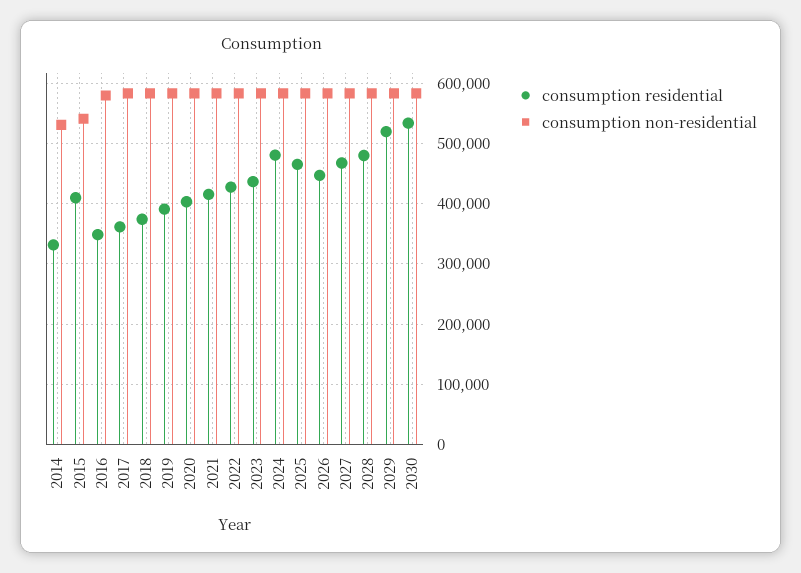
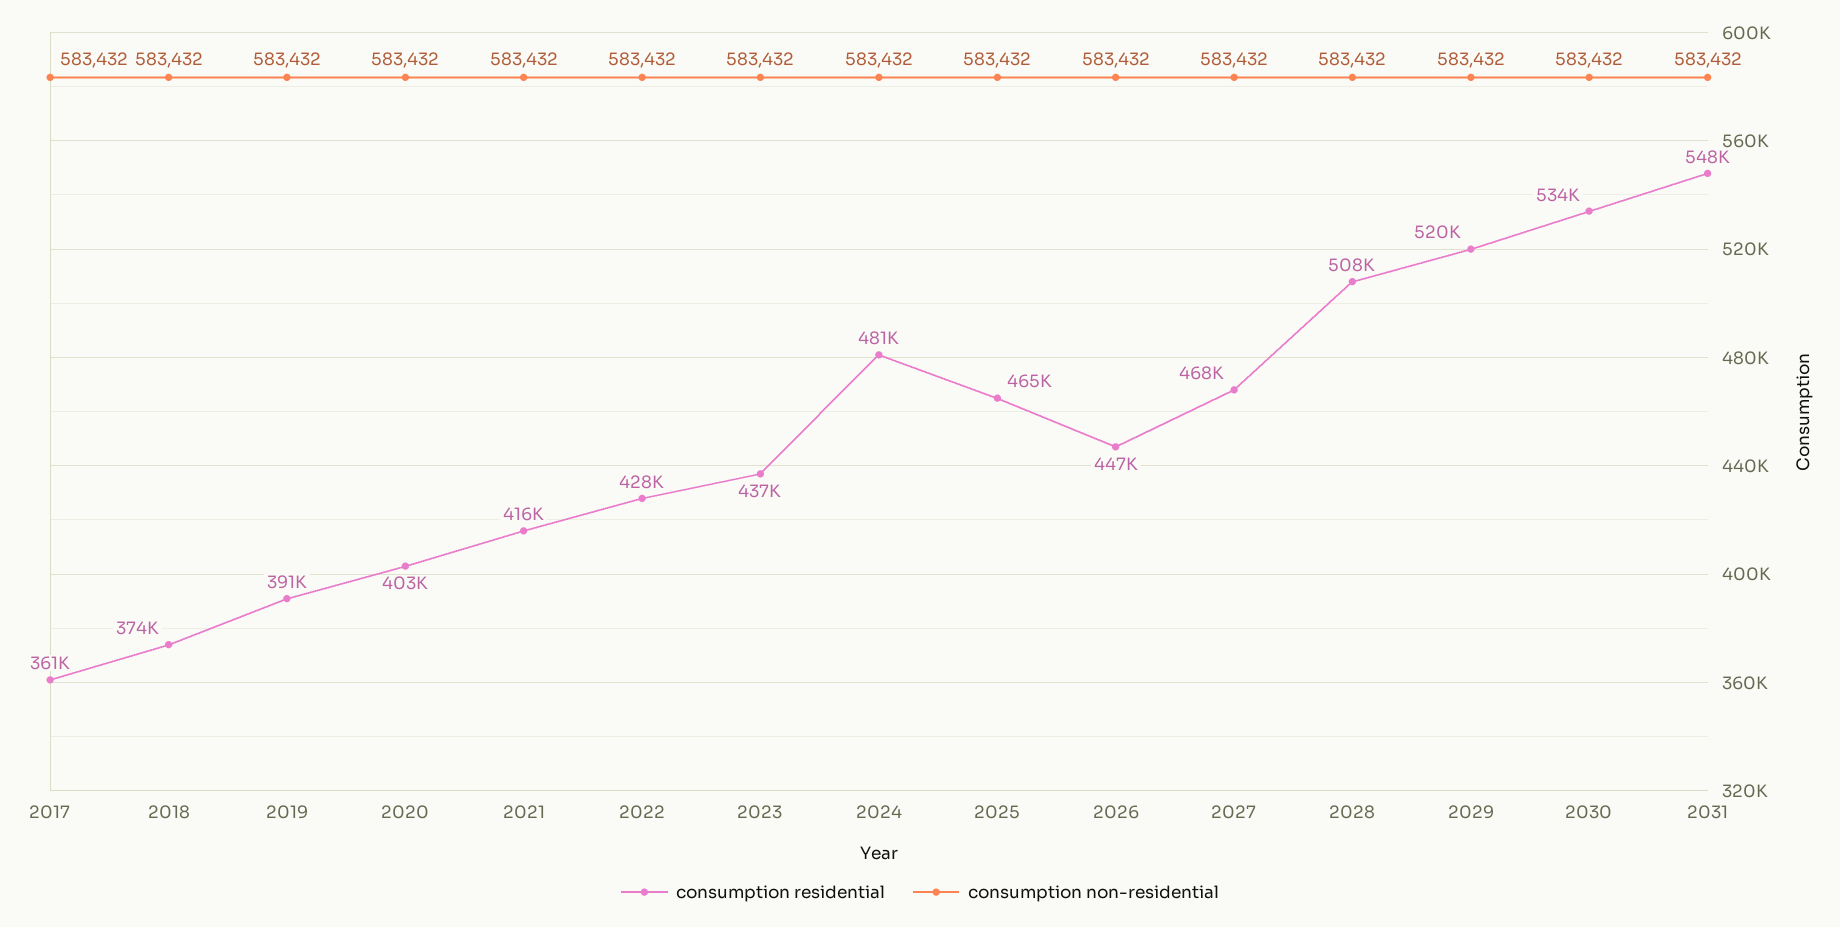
consumption residential, 2014: 330000 -> none
consumption non-residential, 2014: 530000 -> none
consumption residential, 2015: 410000 -> none
consumption non-residential, 2015: 540000 -> none
consumption residential, 2016: 350000 -> none
consumption non-residential, 2016: 580000 -> none
consumption residential, 2028: 480000 -> 508000
consumption residential, 2031: none -> 548000
consumption non-residential, 2031: none -> 583432

